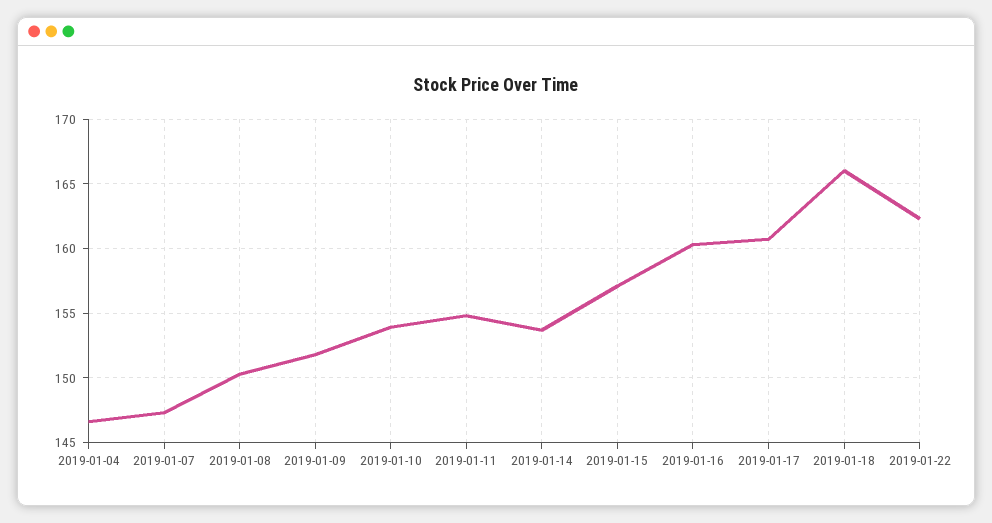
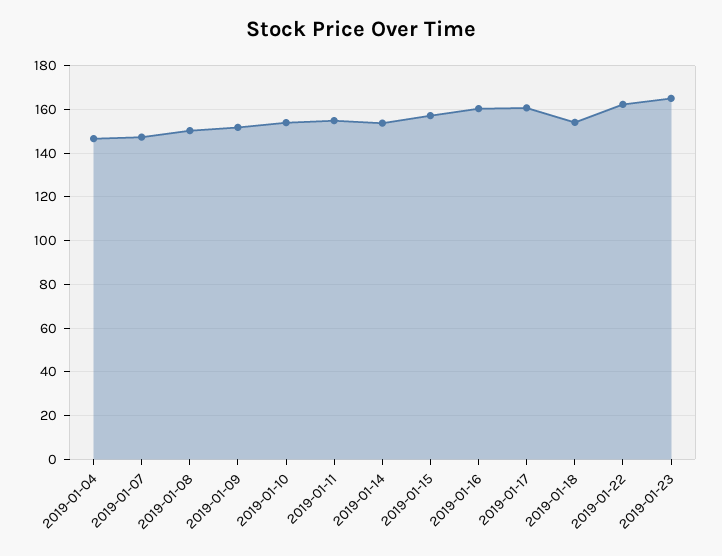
2019-01-18: 166 -> 155
2019-01-23: none -> 165

